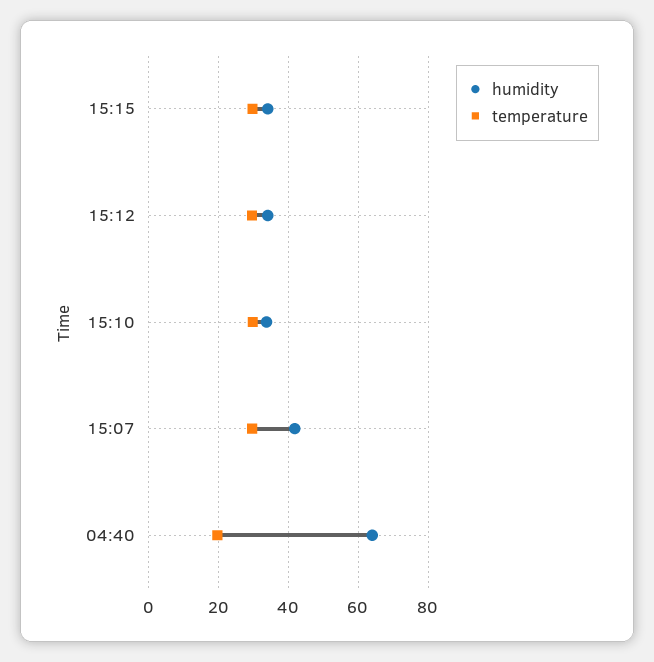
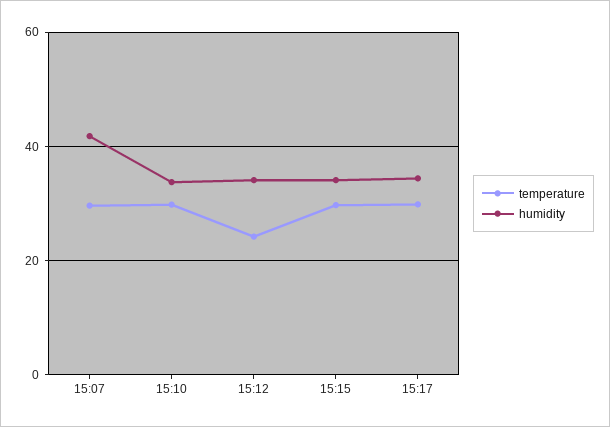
temperature, 15:12: 30 -> 24
humidity, 04:40: 64 -> none
temperature, 04:40: 20 -> none
temperature, 15:17: none -> 30
humidity, 15:17: none -> 34

